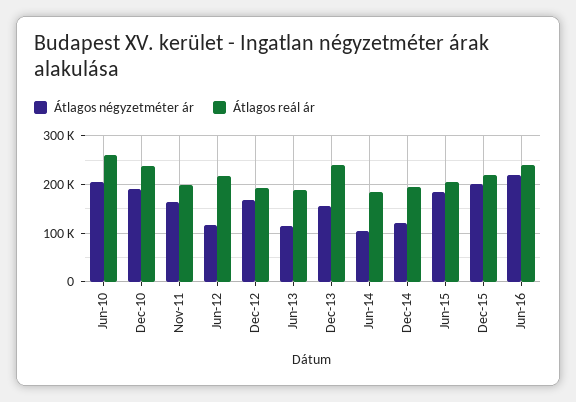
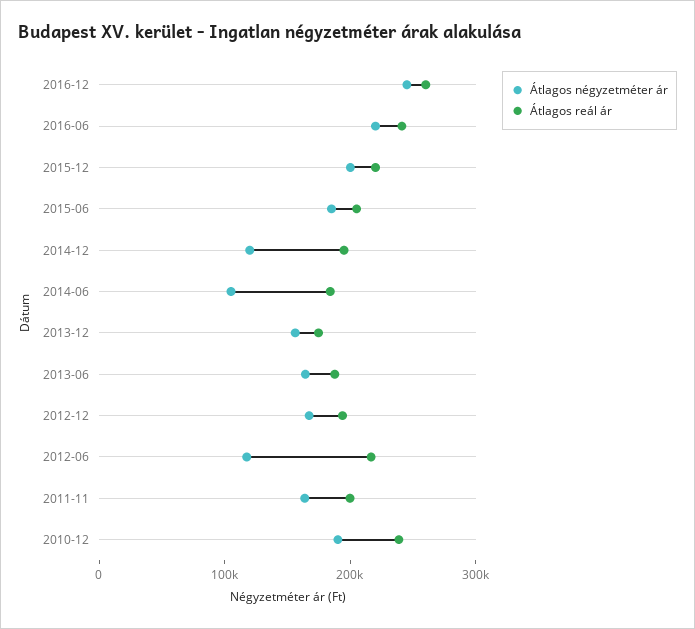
Átlagos négyzetméter ár, Jun-10: 200000 -> none
Átlagos reál ár, Jun-10: 260000 -> none
Átlagos négyzetméter ár, Jun-13: 120000 -> 160000
Átlagos reál ár, Dec-13: 240000 -> 180000
Átlagos négyzetméter ár, 2016-12: none -> 240000
Átlagos reál ár, 2016-12: none -> 260000

